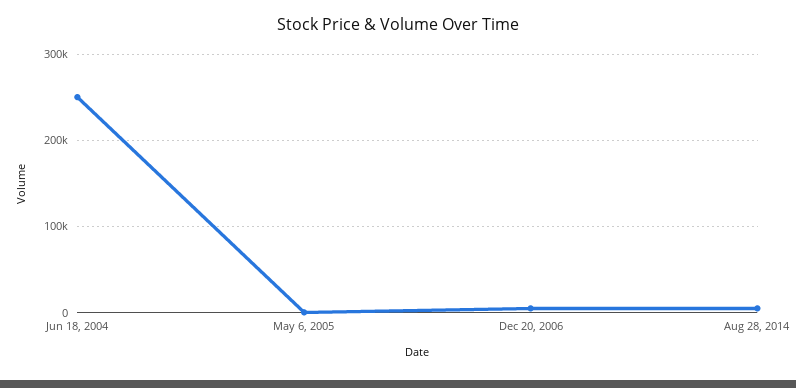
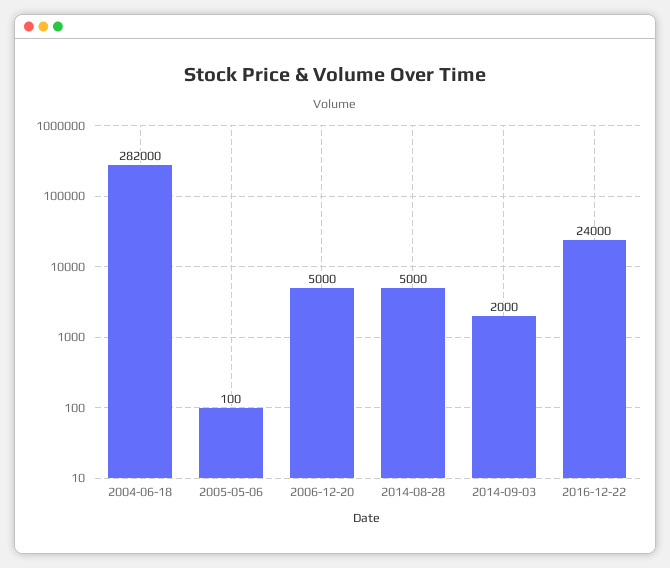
Jun 18, 2004: 250000 -> 282000
2014-09-03: none -> 2000
2016-12-22: none -> 24000

